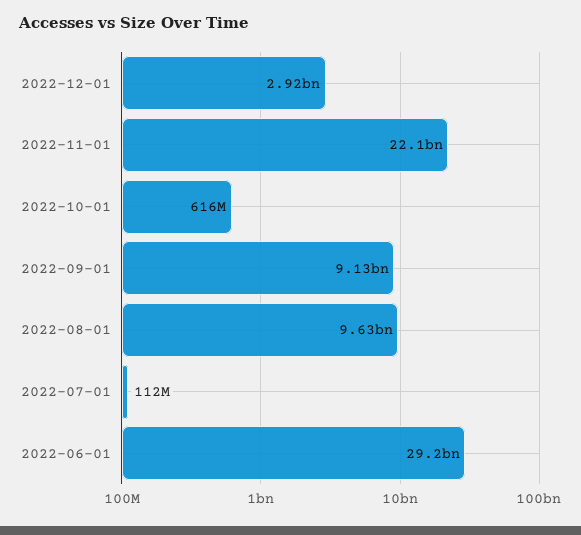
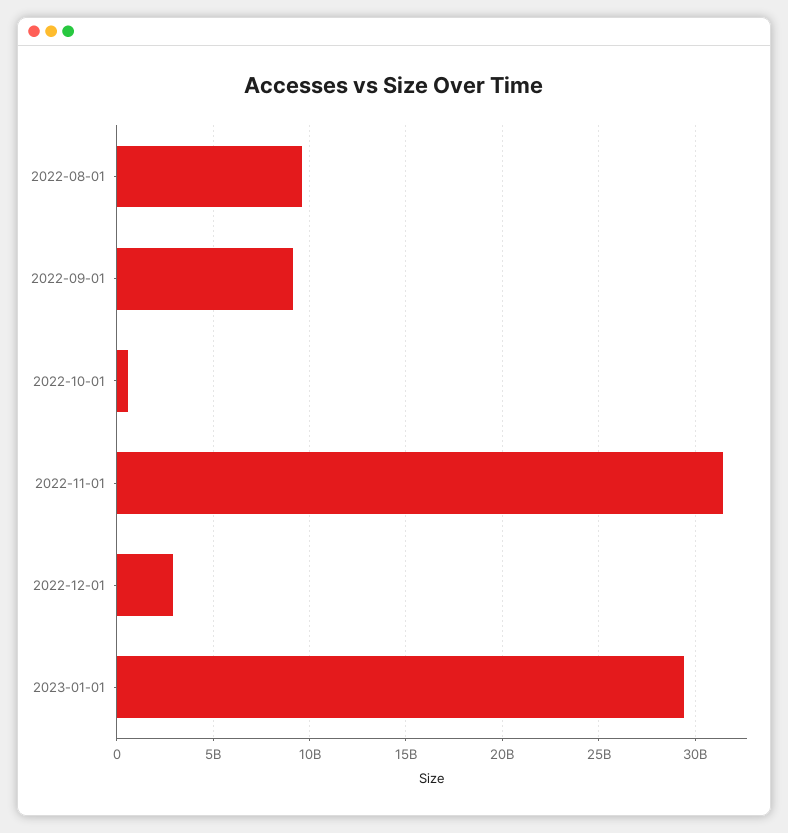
2022-11-01: 22100000000 -> 31500000000
2022-07-01: 112000000 -> none
2022-06-01: 29200000000 -> none
2023-01-01: none -> 29500000000

